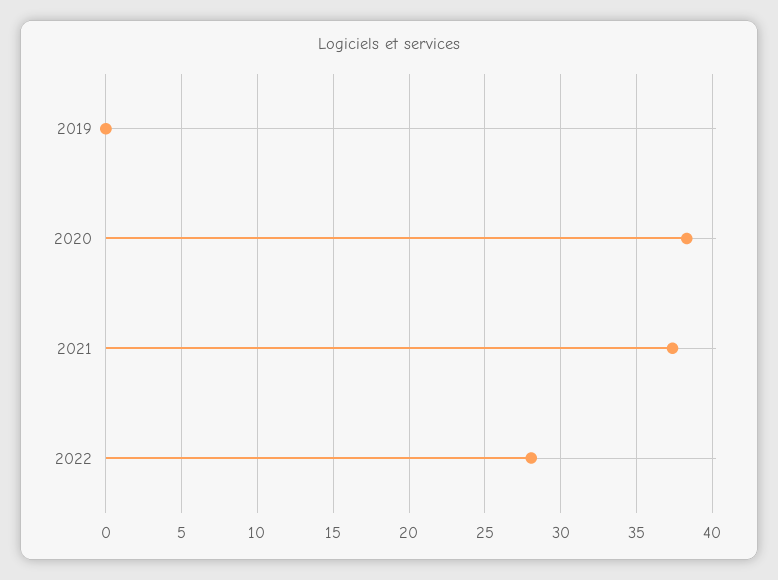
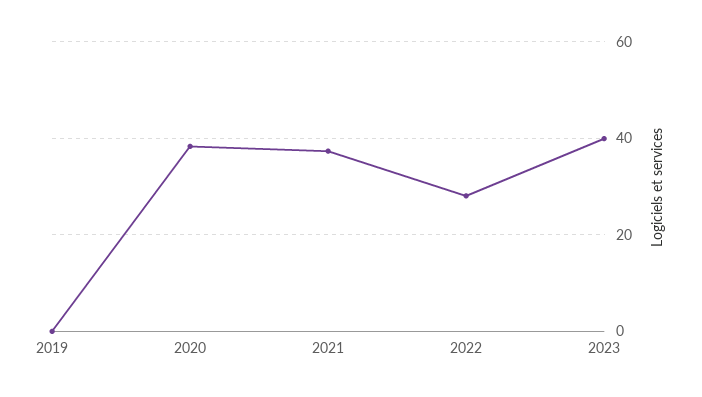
2023: none -> 40

